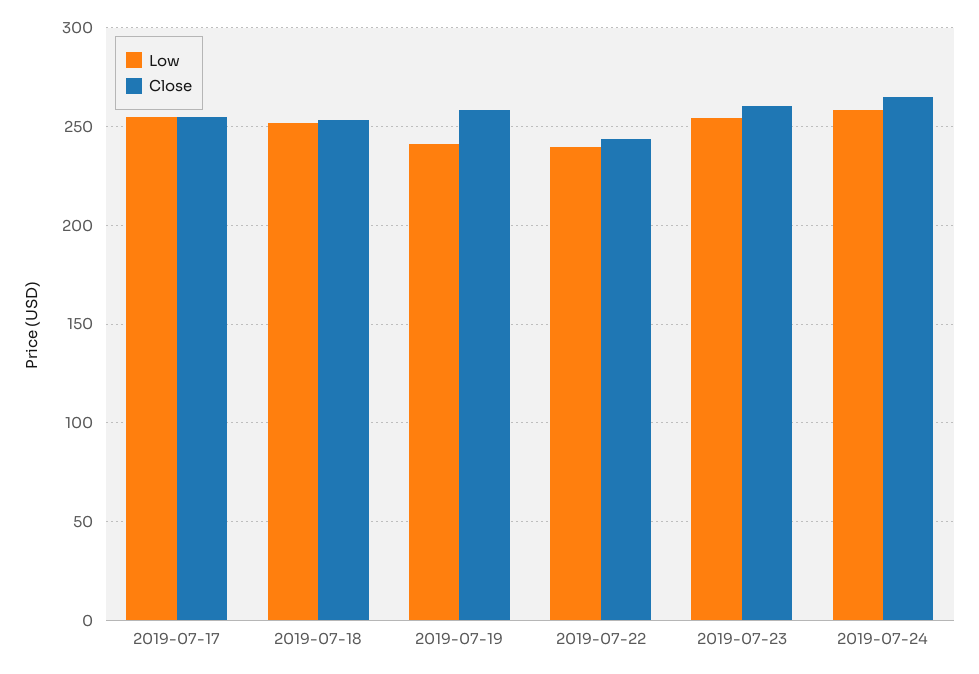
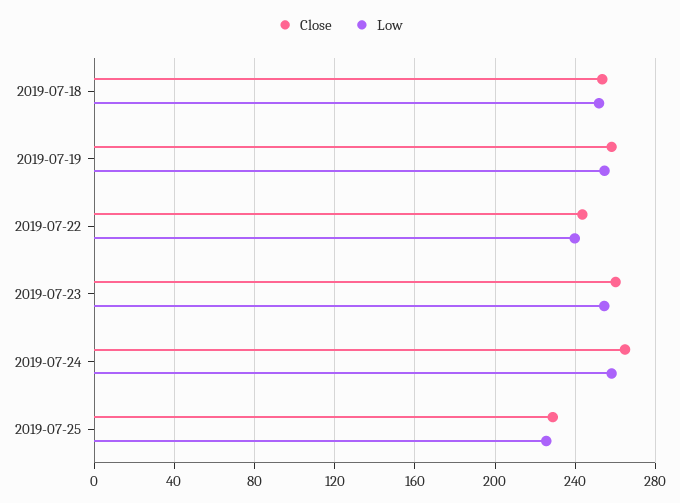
Low, 2019-07-17: 255 -> none
Close, 2019-07-17: 255 -> none
Low, 2019-07-19: 240 -> 255
Close, 2019-07-25: none -> 230
Low, 2019-07-25: none -> 225

